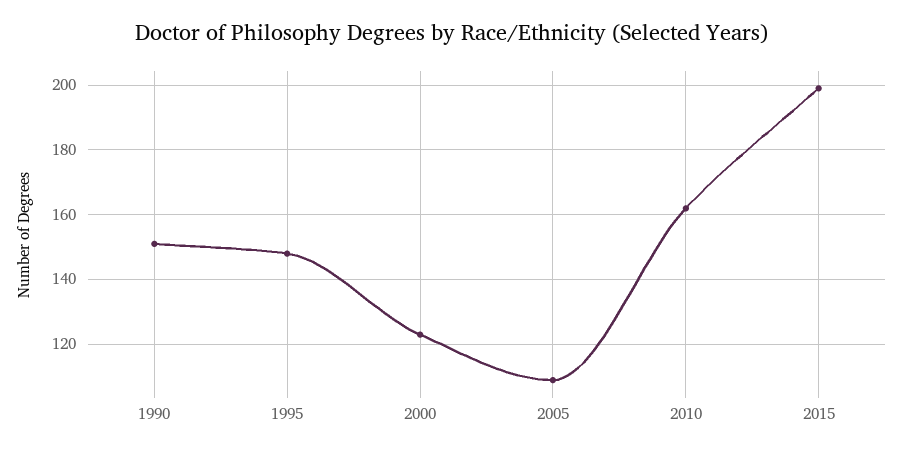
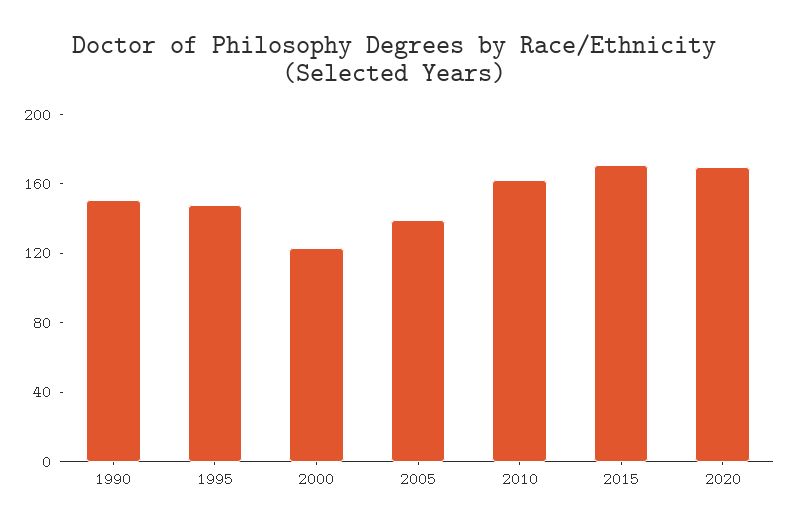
2005: 110 -> 140
2015: 200 -> 170
2020: none -> 170

